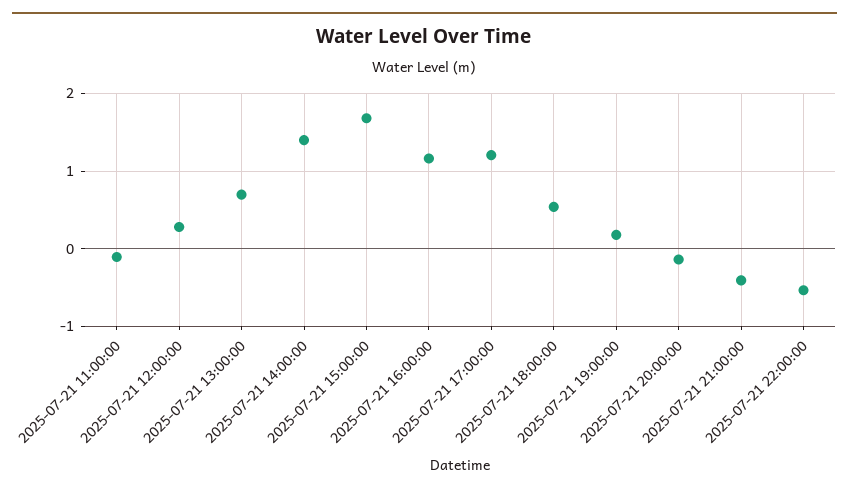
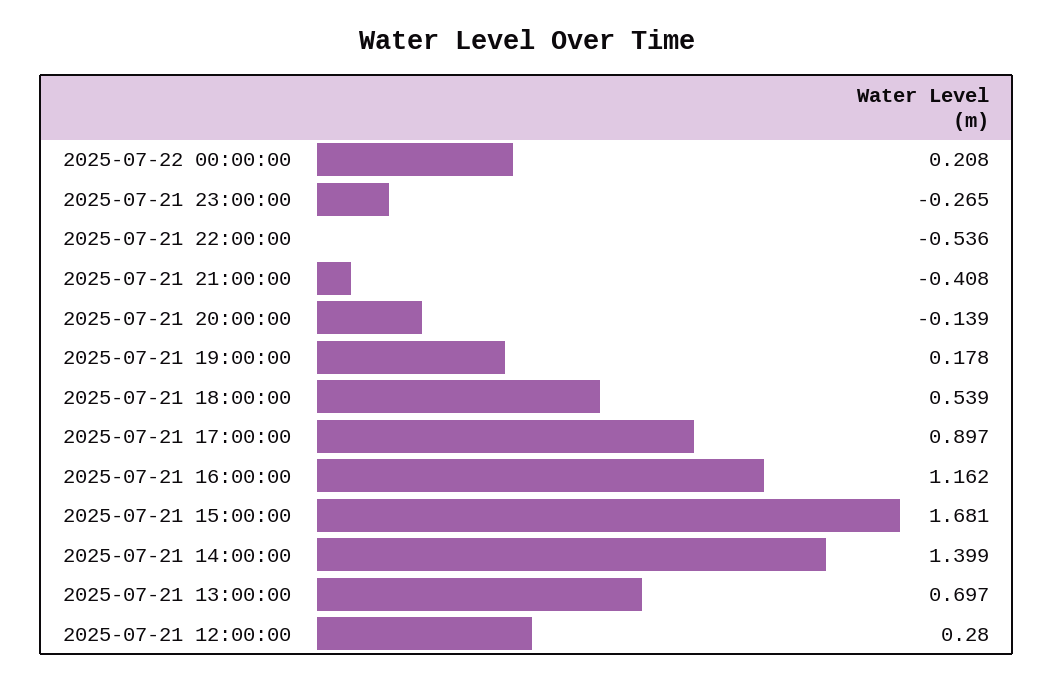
2025-07-21 11:00:00: -0.1 -> none
2025-07-21 17:00:00: 1.2 -> 0.897
2025-07-22 00:00:00: none -> 0.208
2025-07-21 23:00:00: none -> -0.265

